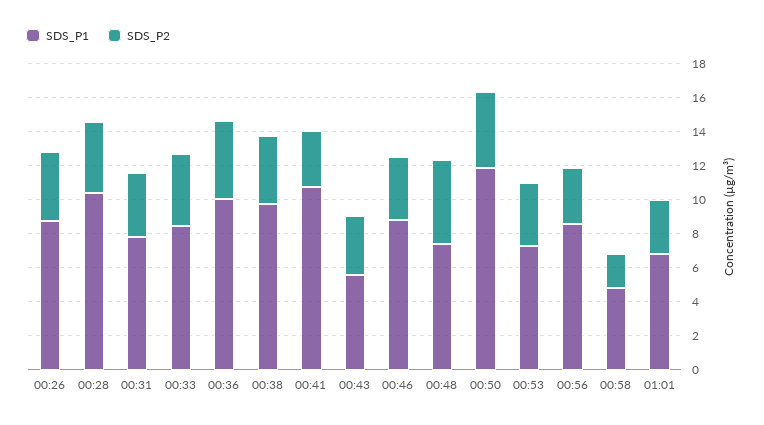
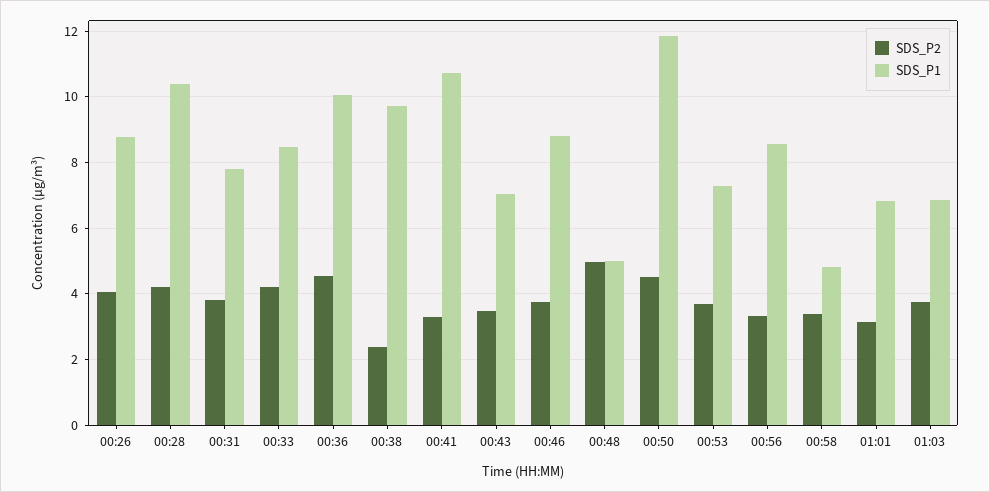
SDS_P2, 00:38: 4 -> 2.4
SDS_P1, 00:43: 5.5 -> 7
SDS_P1, 00:48: 7.5 -> 5
SDS_P2, 00:58: 2 -> 3.4
SDS_P2, 01:03: none -> 3.8
SDS_P1, 01:03: none -> 6.8

